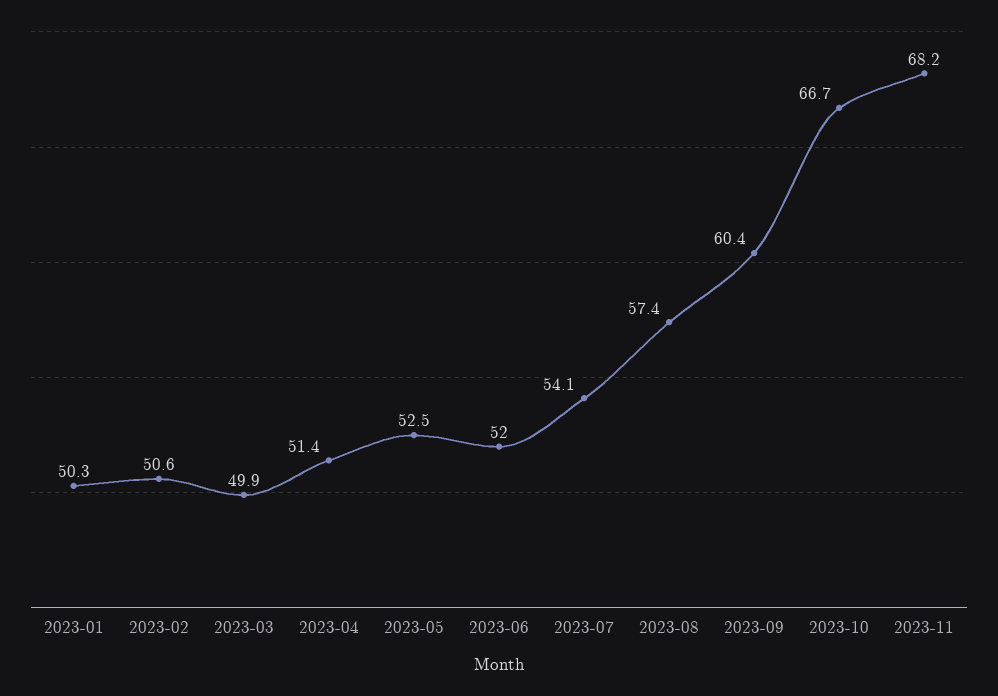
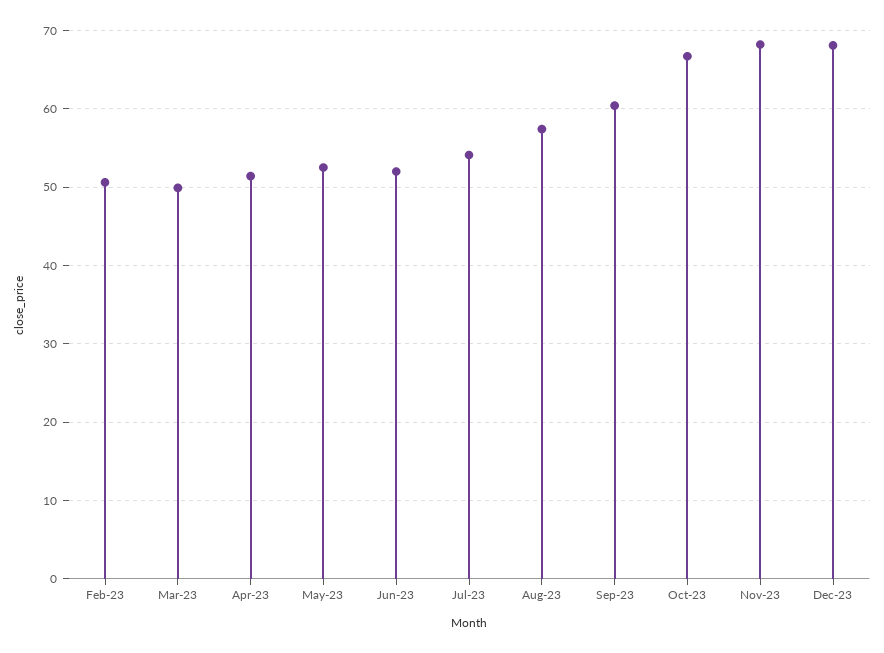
2023-01: 50.3 -> none
Dec-23: none -> 68

